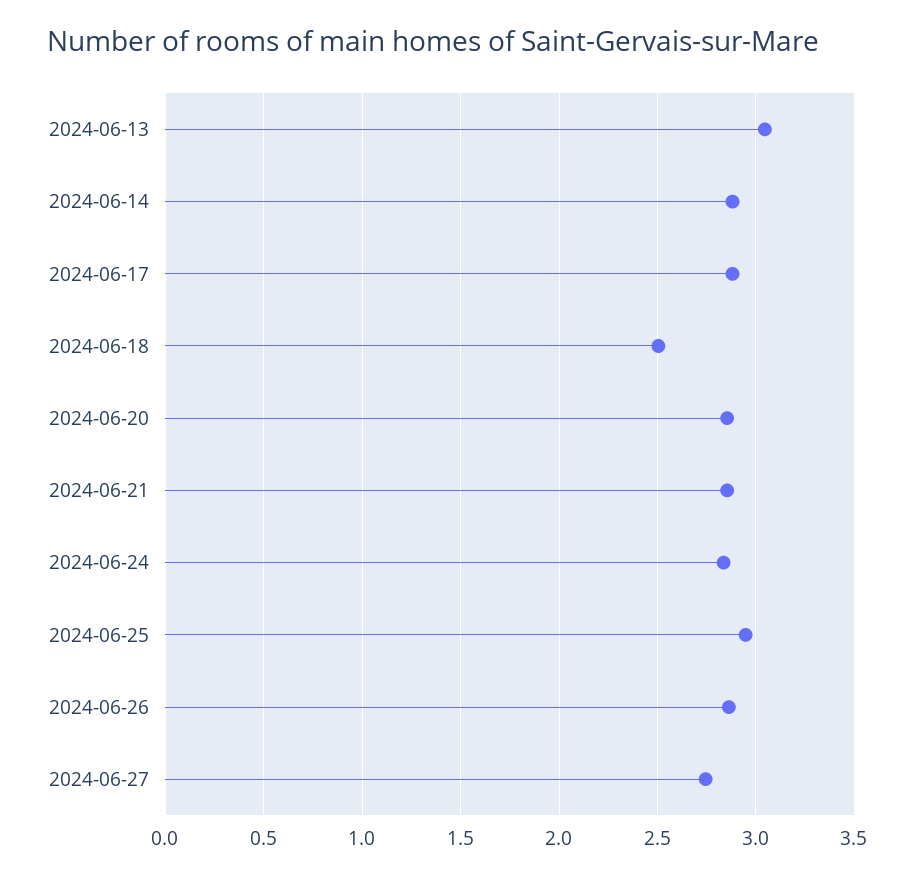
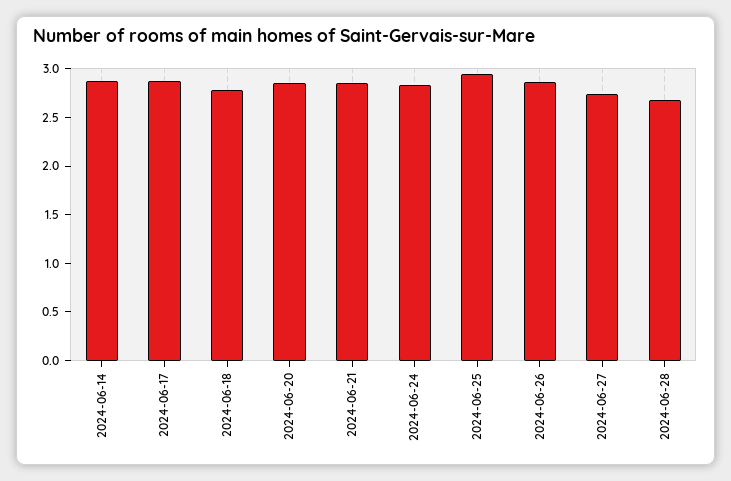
2024-06-13: 3.05 -> none
2024-06-18: 2.5 -> 2.8
2024-06-28: none -> 2.7

